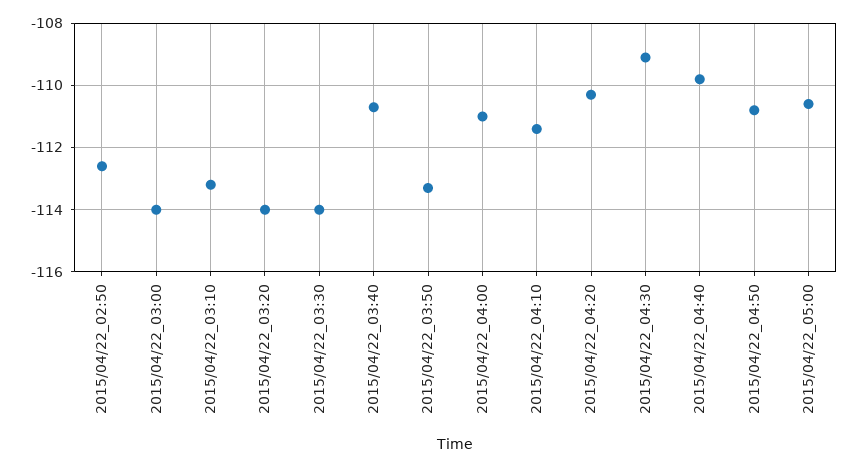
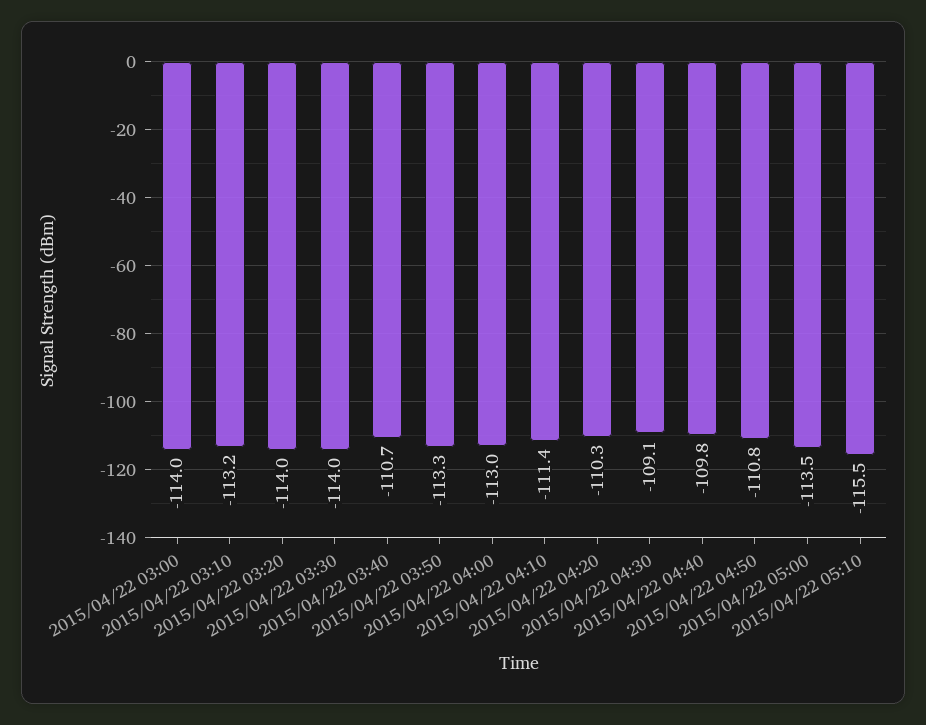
2015/04/22_02:50: -112.5 -> none
2015/04/22_04:00: -111 -> -113
2015/04/22_05:00: -110.5 -> -113.5
2015/04/22 05:10: none -> -115.5

